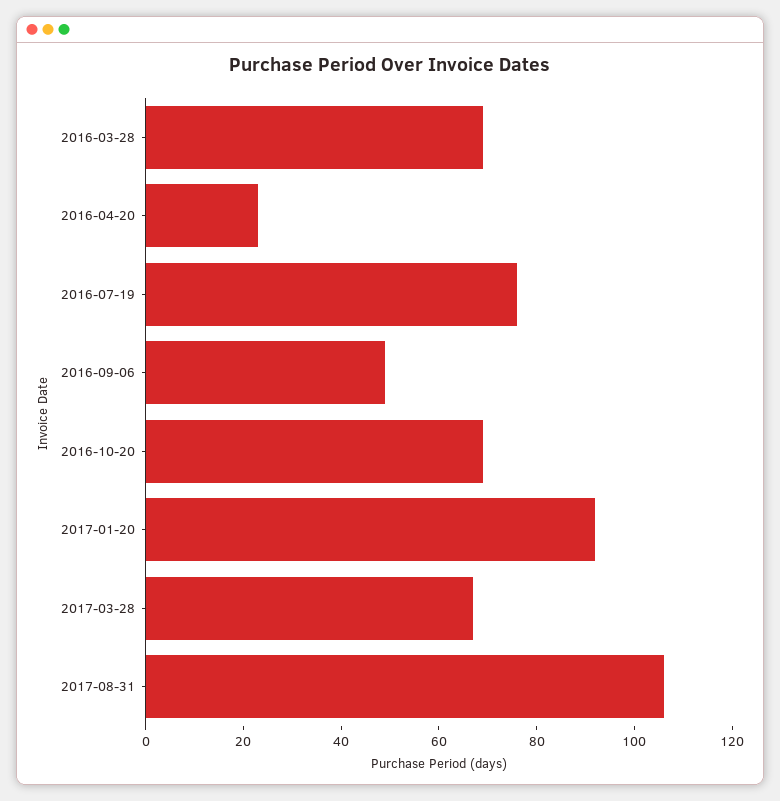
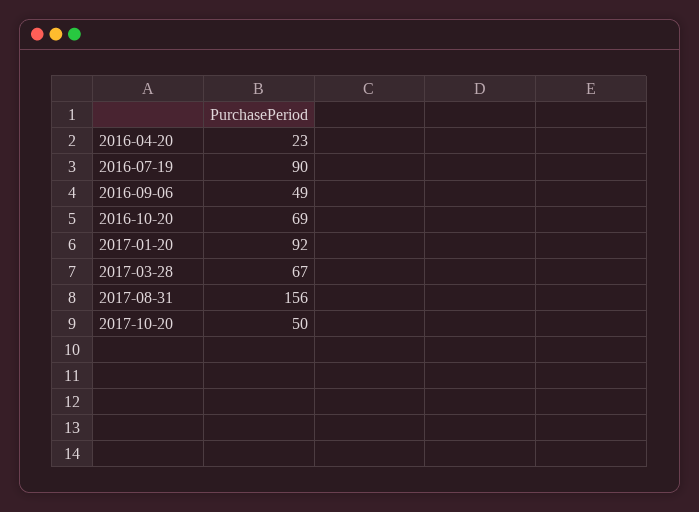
2016-03-28: 70 -> none
2016-07-19: 75 -> 90
2017-08-31: 105 -> 156
2017-10-20: none -> 50

